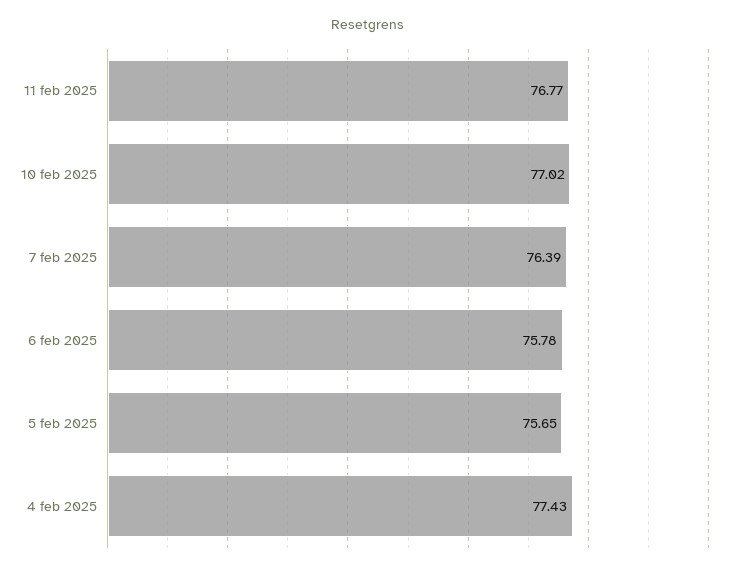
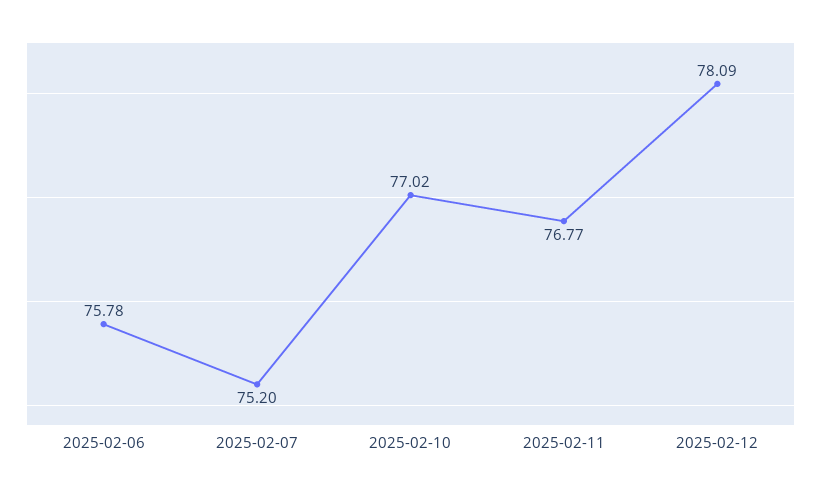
7 feb 2025: 76.39 -> 75.2
5 feb 2025: 75.65 -> none
4 feb 2025: 77.43 -> none
2025-02-12: none -> 78.09

